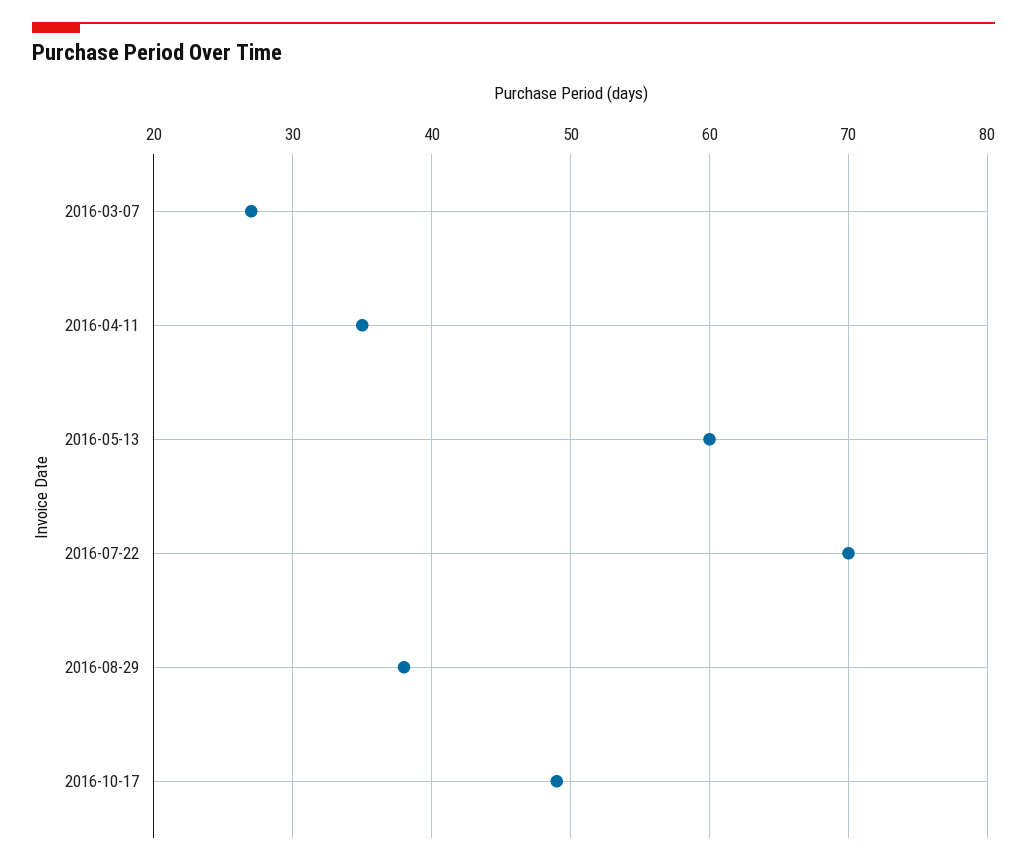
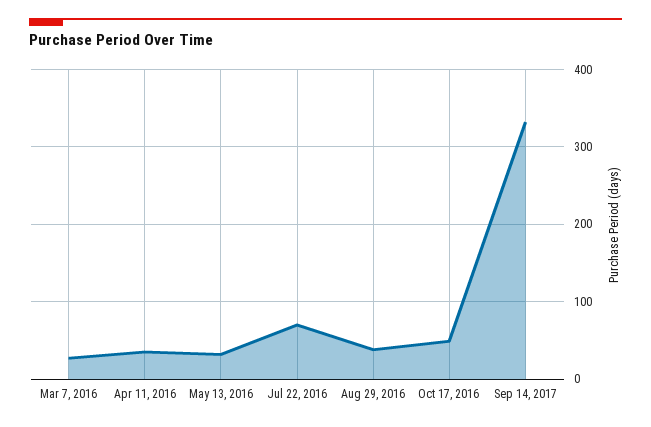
2016-05-13: 60 -> 30
Sep 14, 2017: none -> 330

